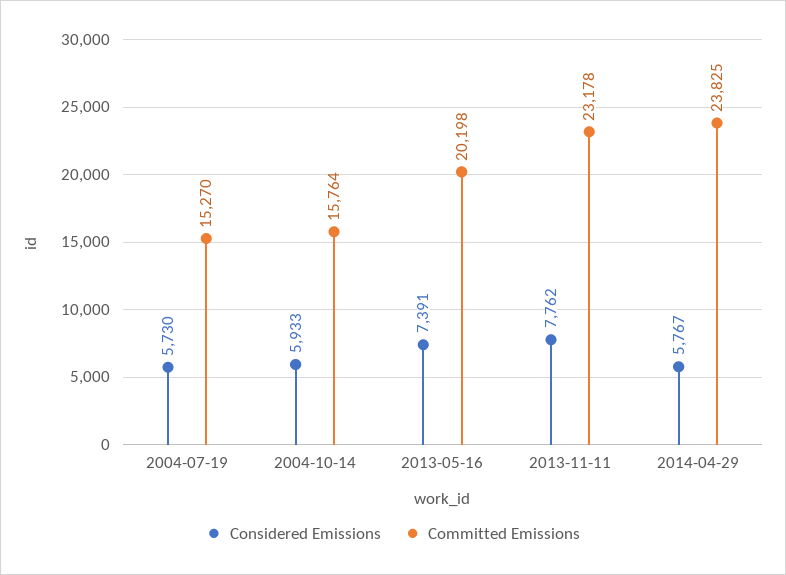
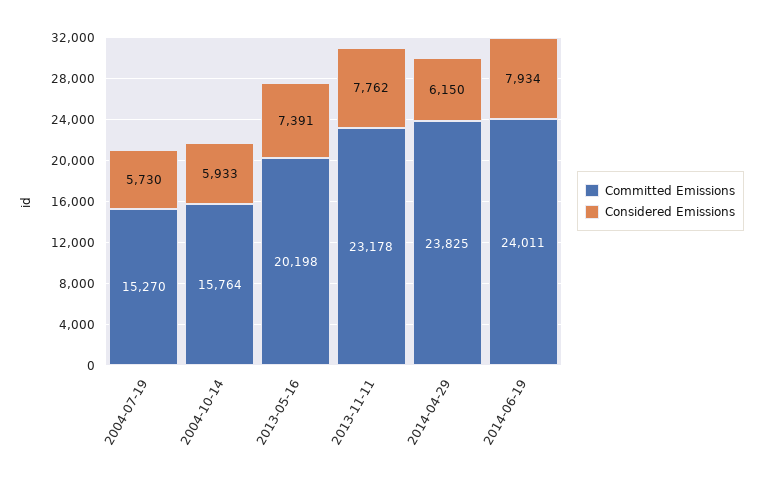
Considered Emissions, 2014-04-29: 5767 -> 6150
Committed Emissions, 2014-06-19: none -> 24011
Considered Emissions, 2014-06-19: none -> 7934

